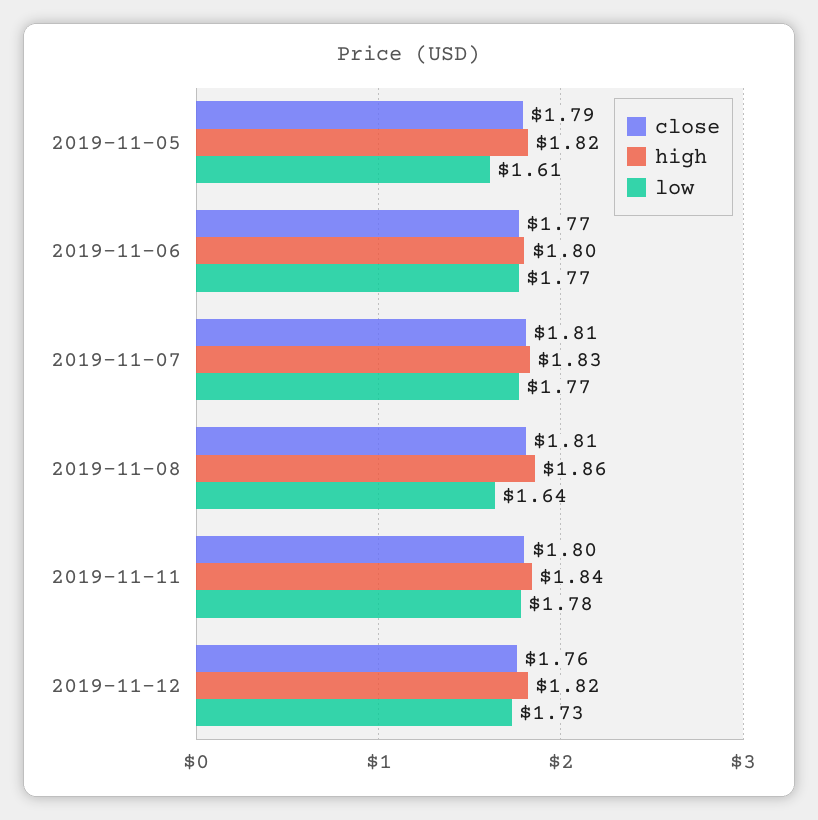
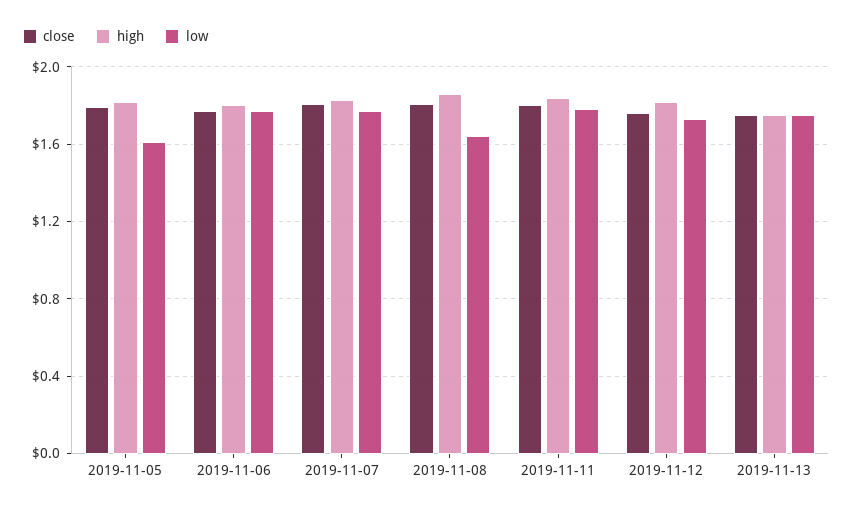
close, 2019-11-13: none -> 1.75
high, 2019-11-13: none -> 1.75
low, 2019-11-13: none -> 1.75

